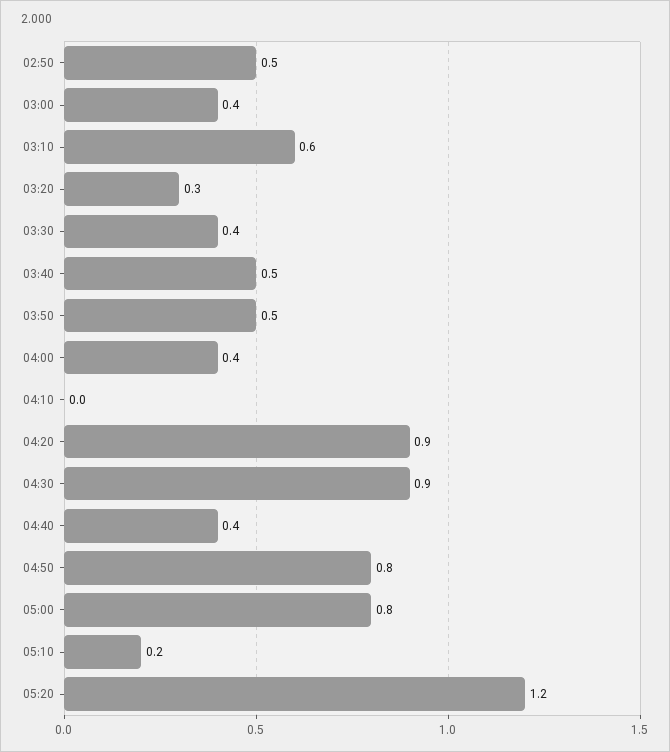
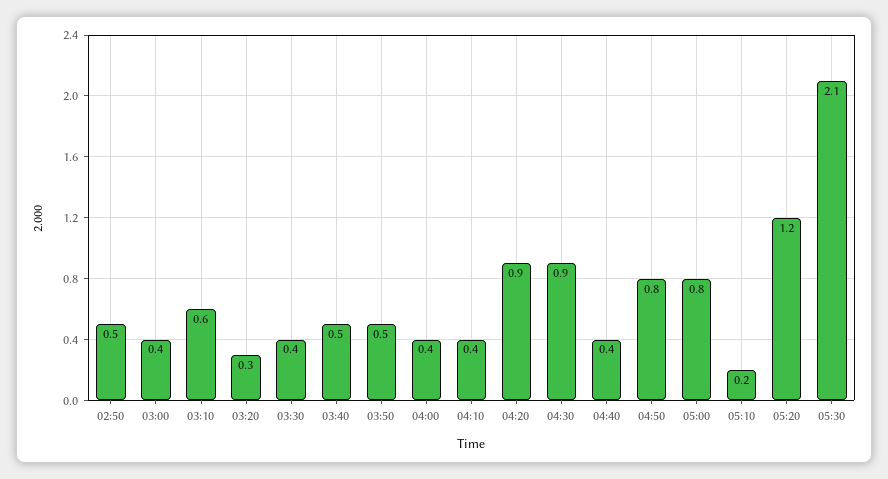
04:10: 0 -> 0.4
05:30: none -> 2.1

